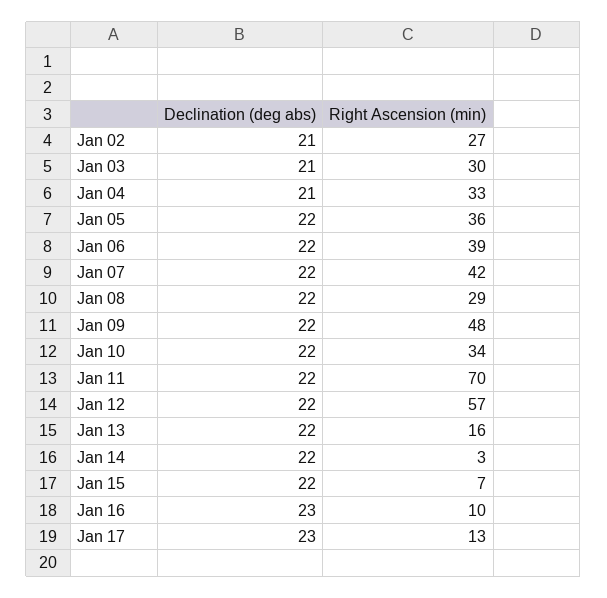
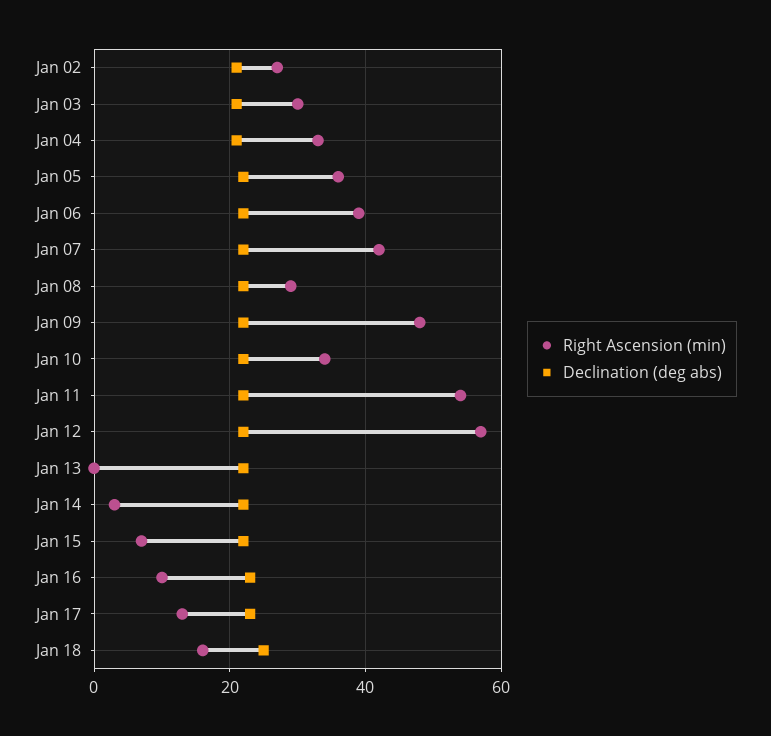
Right Ascension (min), Jan 11: 70 -> 55
Right Ascension (min), Jan 13: 16 -> 0
Right Ascension (min), Jan 18: none -> 15
Declination (deg abs), Jan 18: none -> 25

